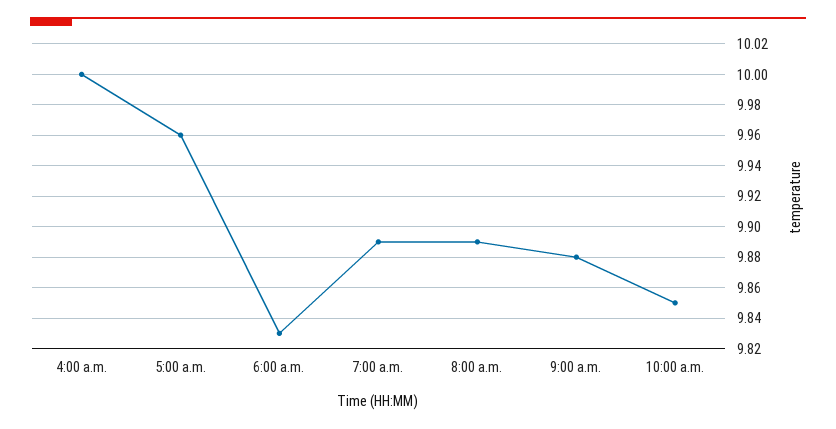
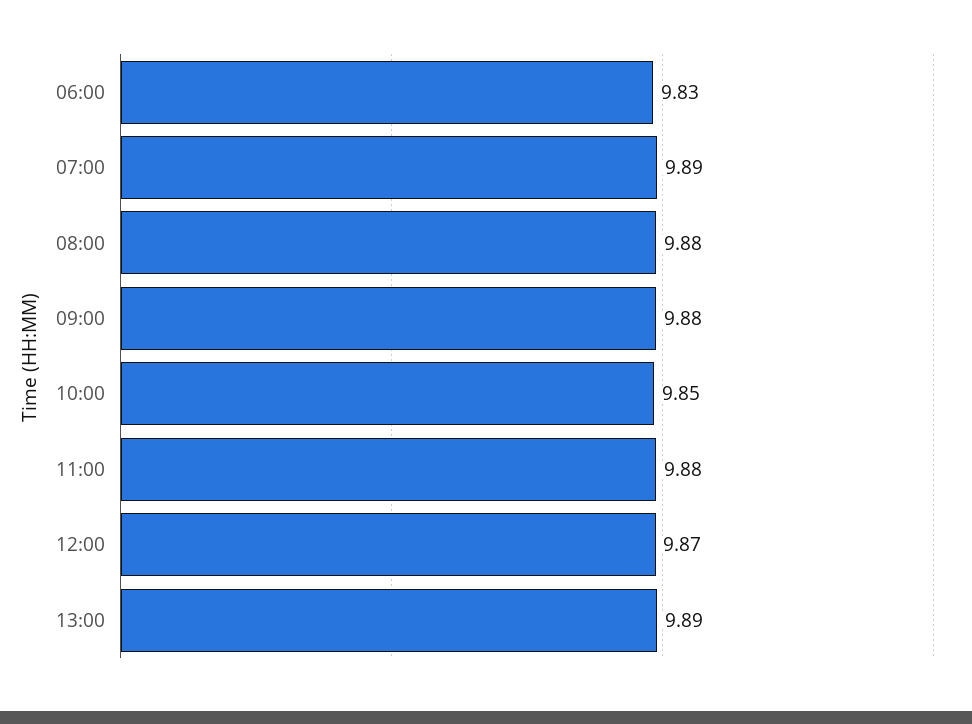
4:00 a.m.: 10 -> none
5:00 a.m.: 9.96 -> none
8:00 a.m.: 9.89 -> 9.88
11:00: none -> 9.88
12:00: none -> 9.87
13:00: none -> 9.89

